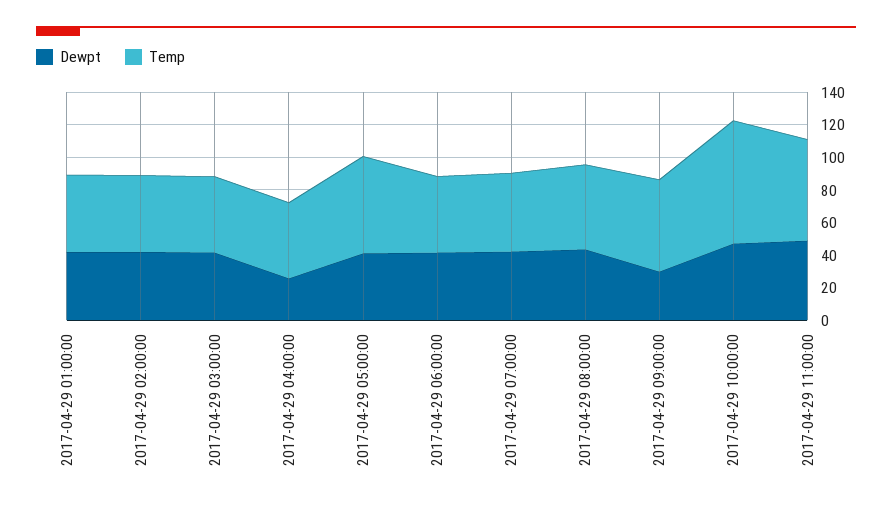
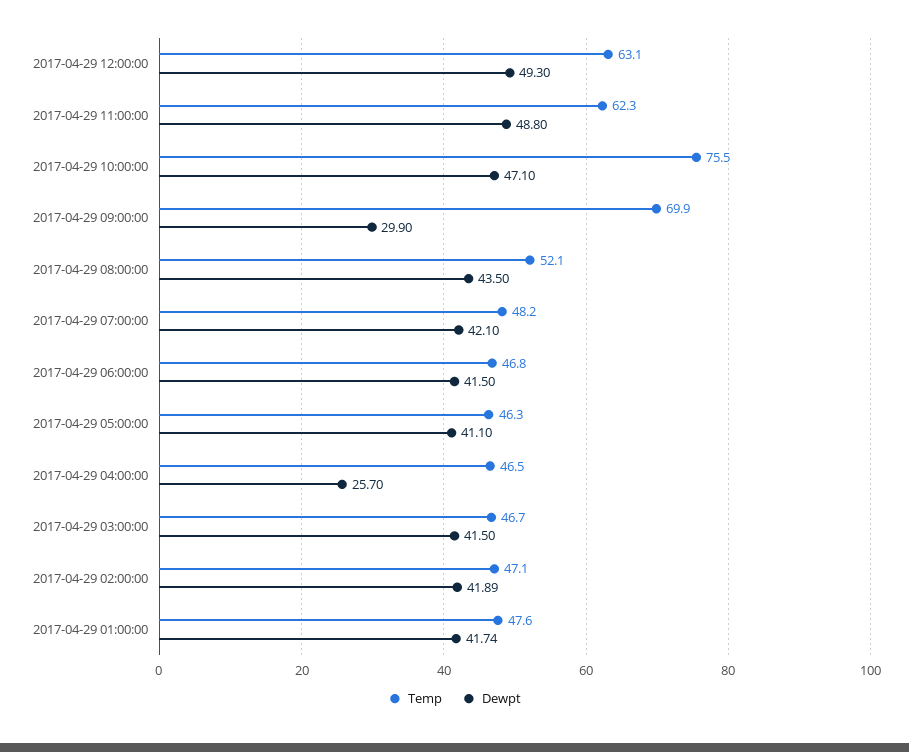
Temp, 2017-04-29 05:00:00: 60 -> 46.3
Temp, 2017-04-29 09:00:00: 55 -> 69.9
Temp, 2017-04-29 12:00:00: none -> 63.1
Dewpt, 2017-04-29 12:00:00: none -> 49.3

